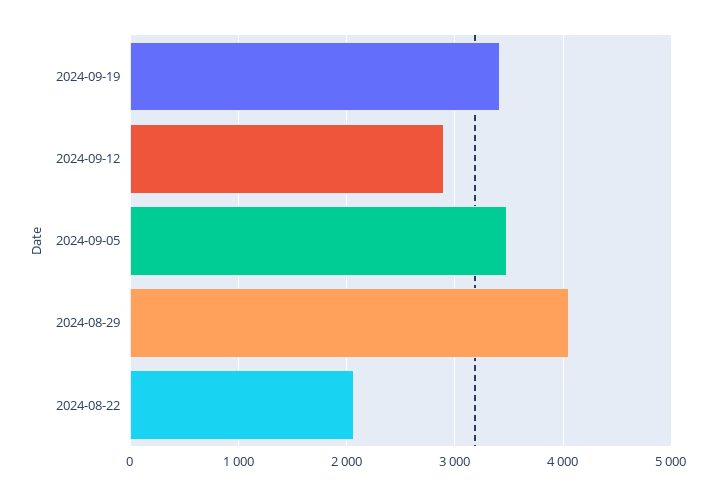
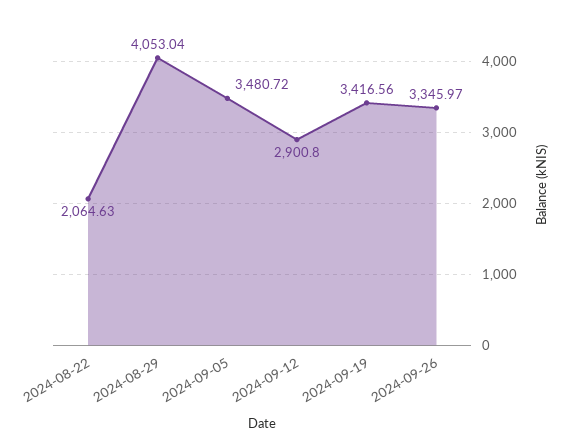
2024-09-26: none -> 3345.97

